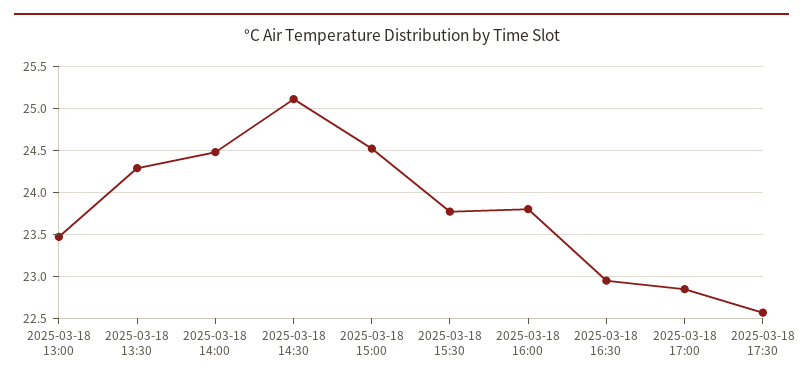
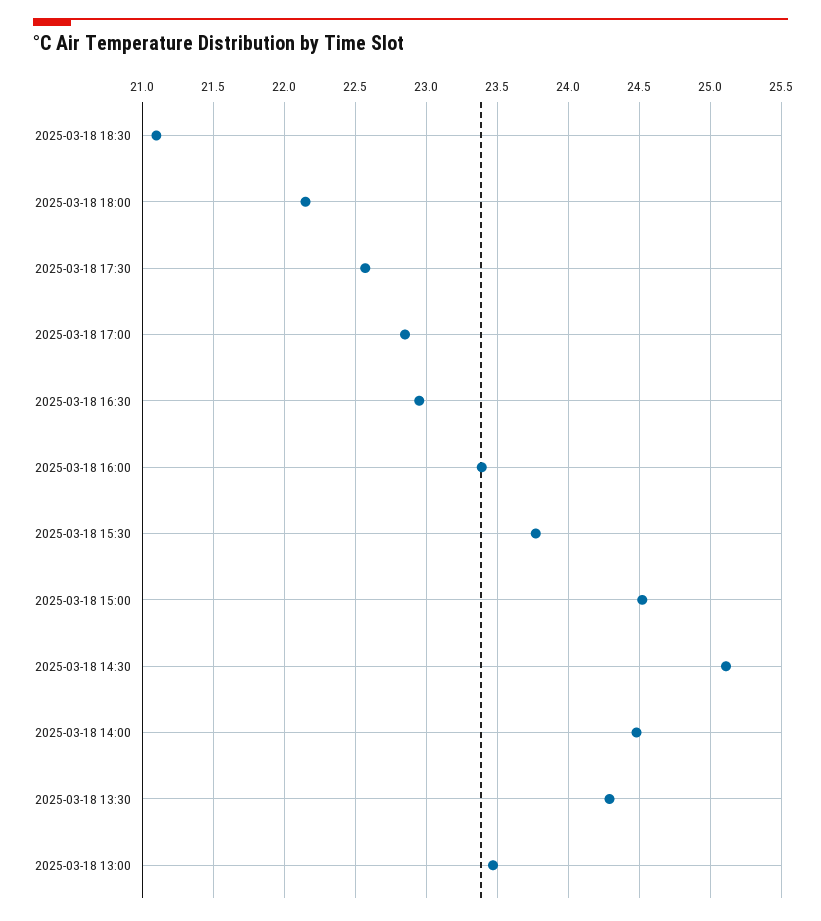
2025-03-18 16:00: 23.8 -> 23.4
2025-03-18 18:30: none -> 21.1
2025-03-18 18:00: none -> 22.15

